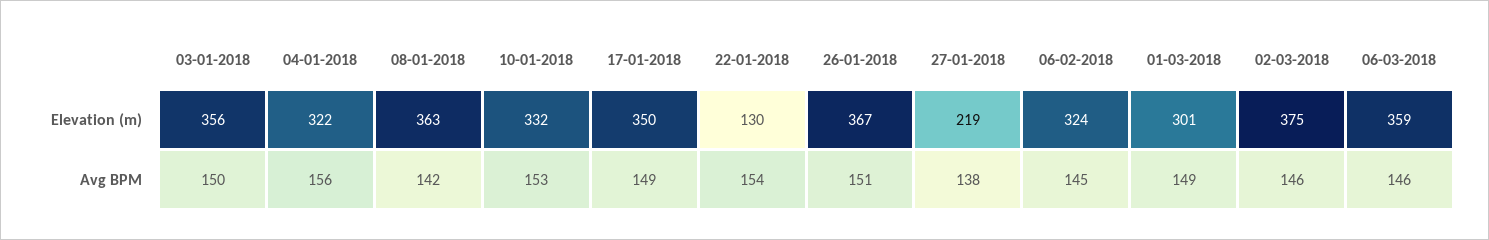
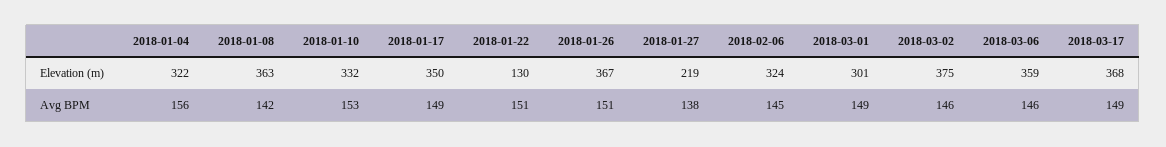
03-01-2018, Elevation (m): 356 -> none
03-01-2018, Avg BPM: 150 -> none
22-01-2018, Avg BPM: 154 -> 151
2018-03-17, Elevation (m): none -> 368
2018-03-17, Avg BPM: none -> 149

